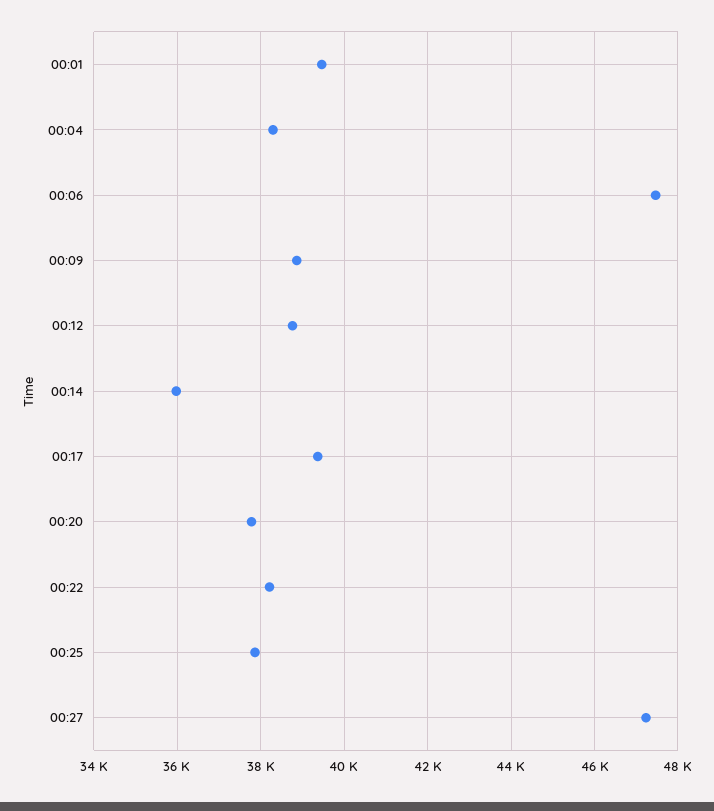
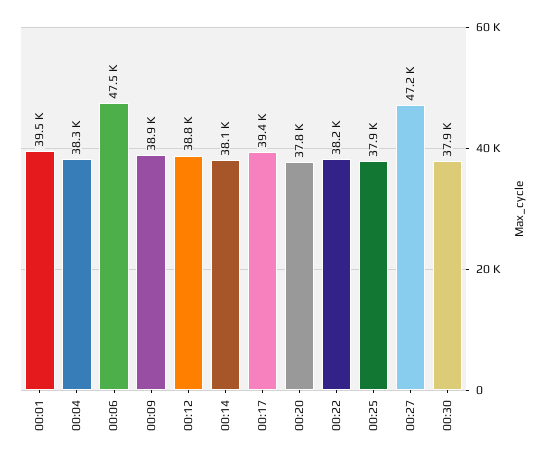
00:14: 36000 -> 38100
00:30: none -> 37900

